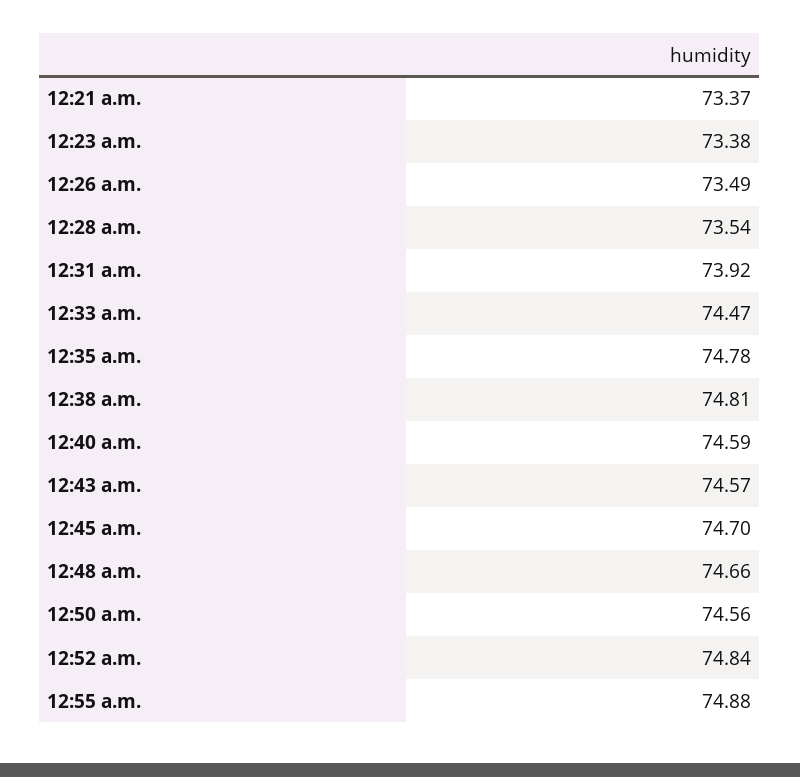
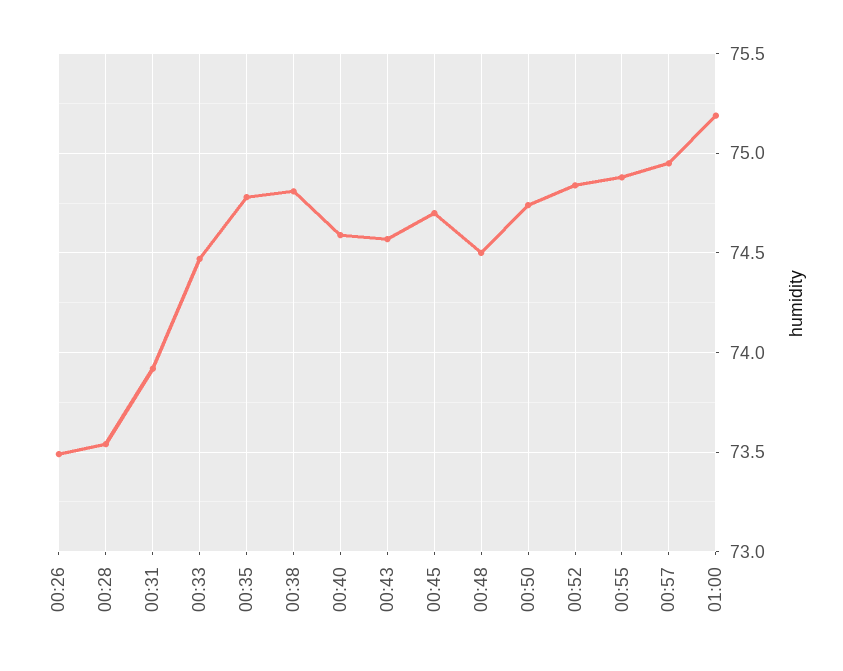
12:21 a.m.: 73.37 -> none
12:23 a.m.: 73.38 -> none
12:48 a.m.: 74.66 -> 74.5
12:50 a.m.: 74.56 -> 74.75
00:57: none -> 74.95
01:00: none -> 75.2

